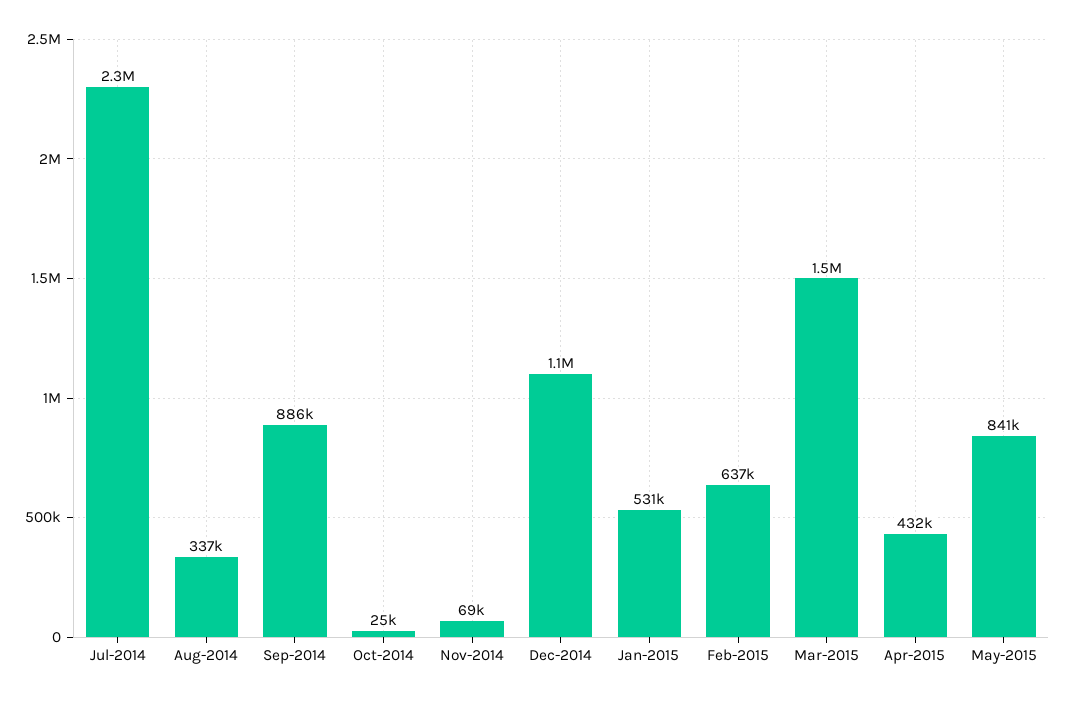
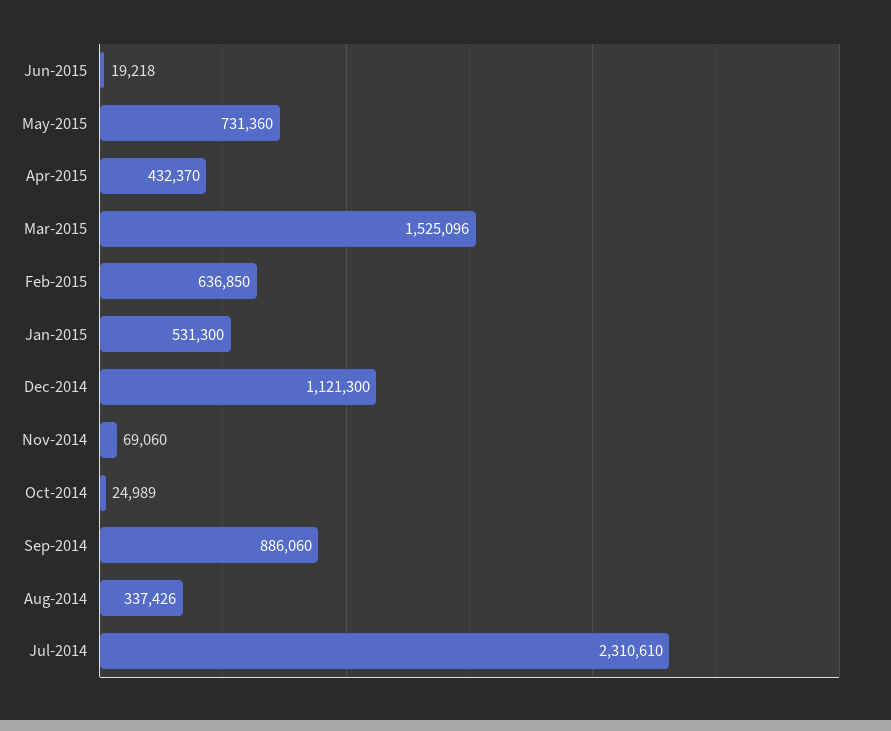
May-2015: 841000 -> 731360
Jun-2015: none -> 19218

